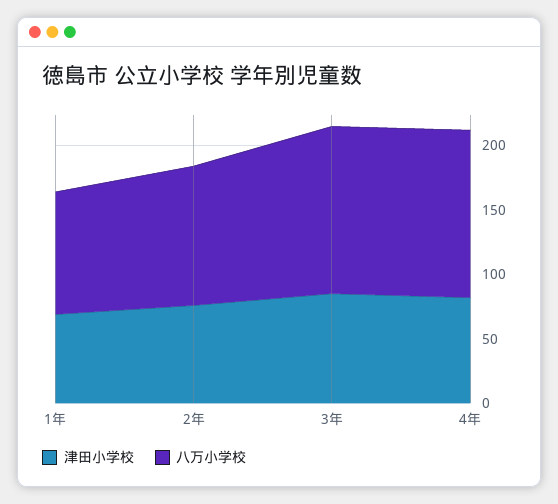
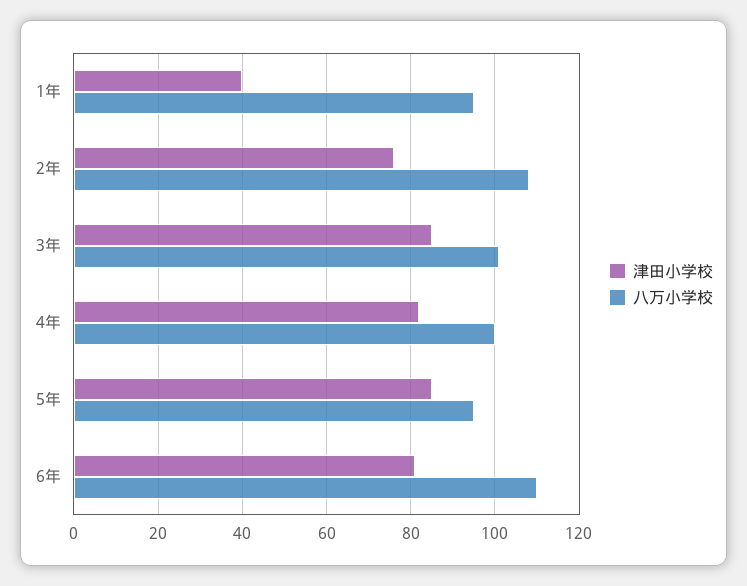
津田小学校, 1年: 70 -> 40
八万小学校, 3年: 130 -> 100
八万小学校, 4年: 130 -> 100
津田小学校, 5年: none -> 85
八万小学校, 5年: none -> 95
津田小学校, 6年: none -> 80
八万小学校, 6年: none -> 110

